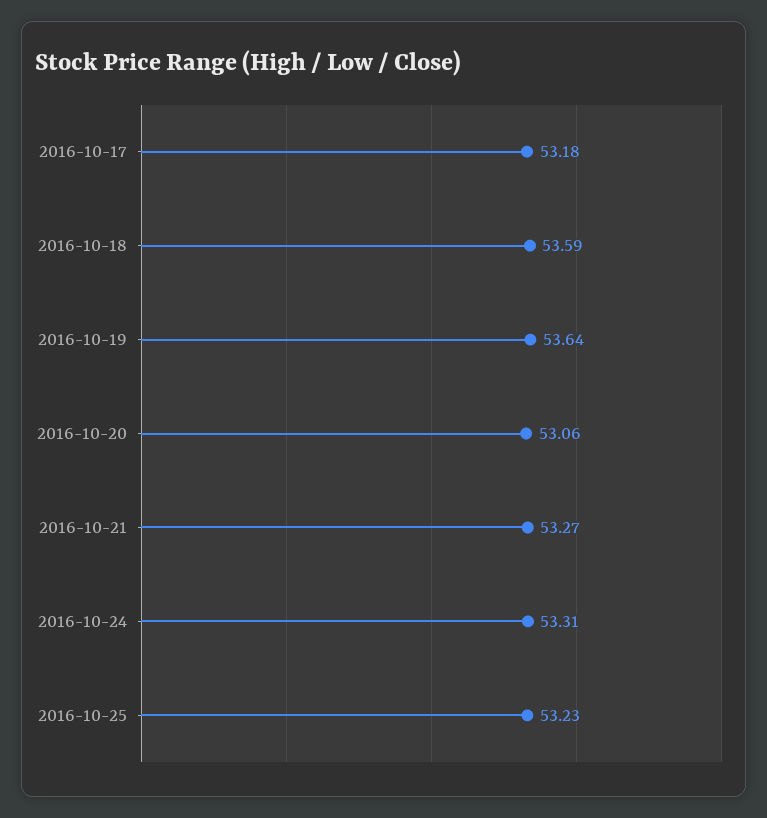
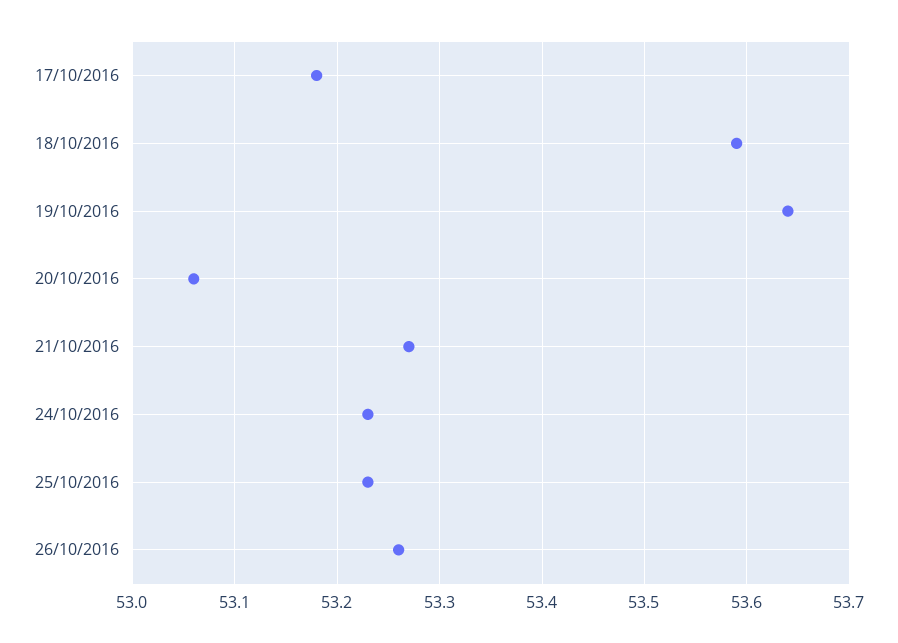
2016-10-24: 53.31 -> 53.23
26/10/2016: none -> 53.26

